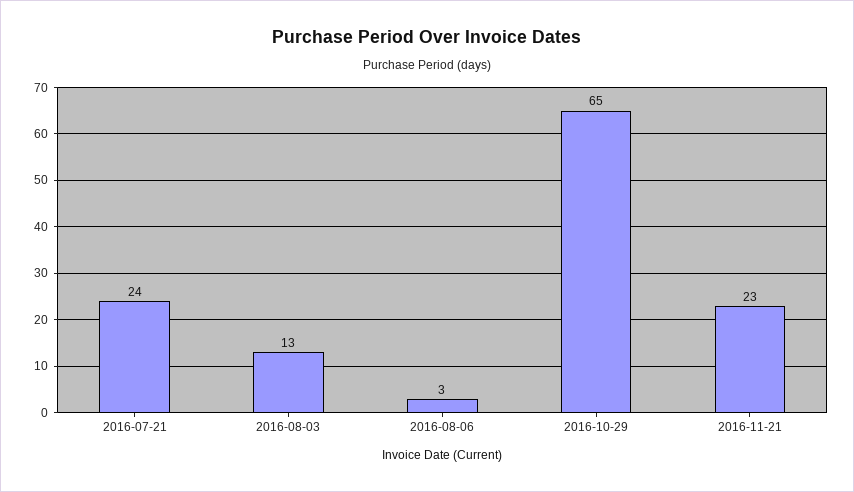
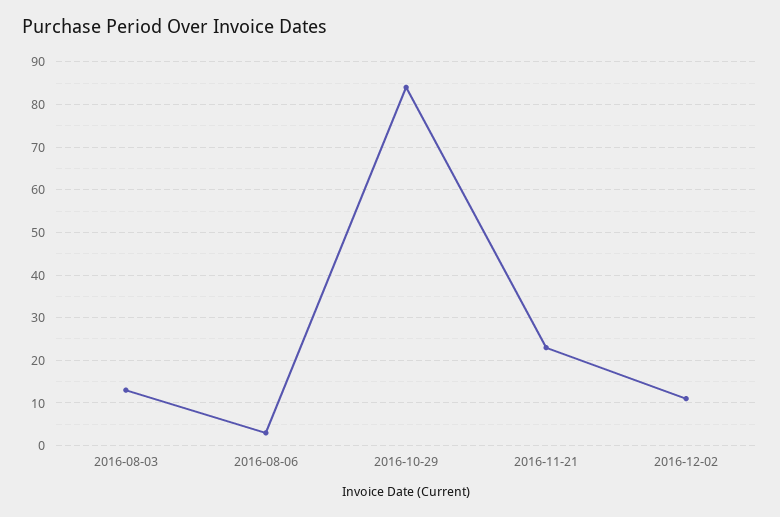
2016-07-21: 24 -> none
2016-10-29: 65 -> 85
2016-12-02: none -> 10

